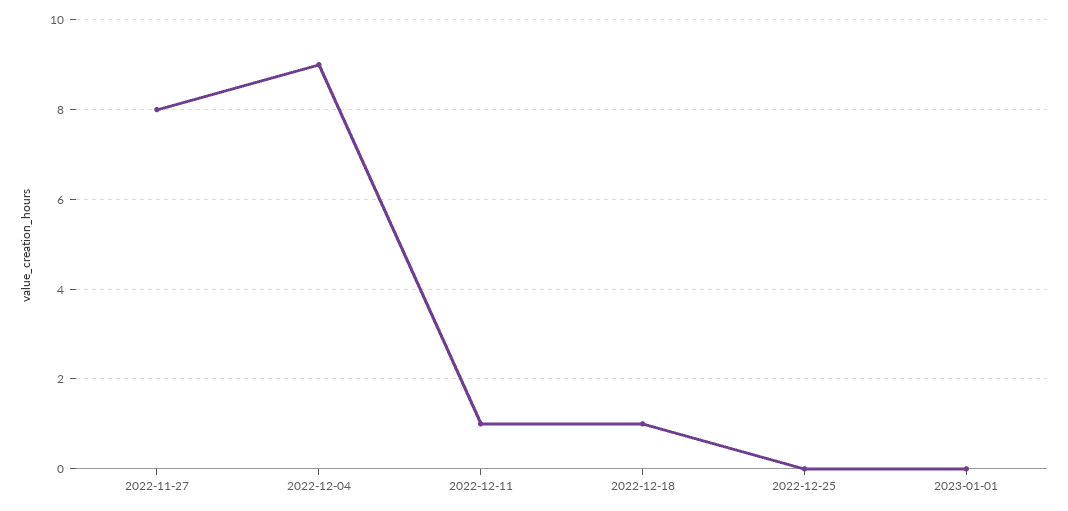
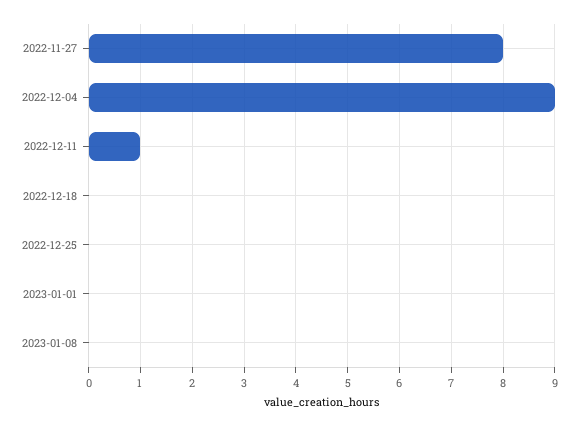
2022-12-18: 1 -> 0
2023-01-08: none -> 0

